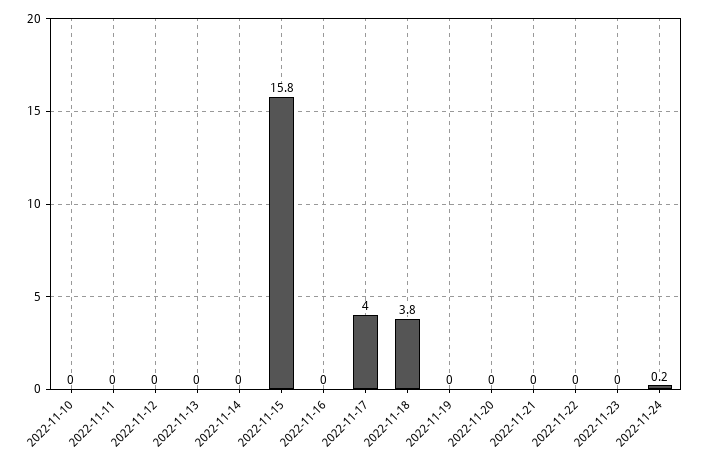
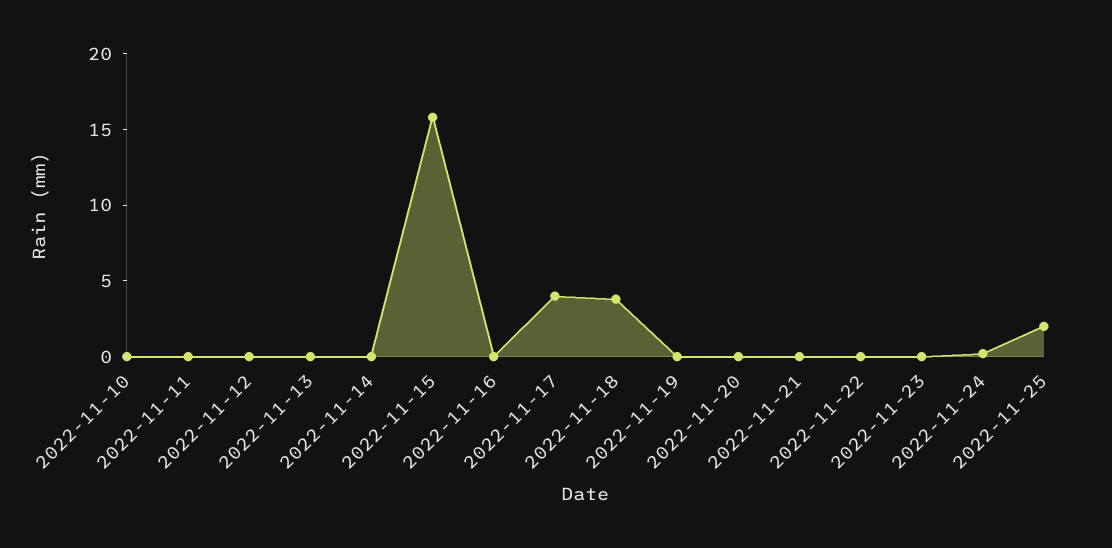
2022-11-25: none -> 2

